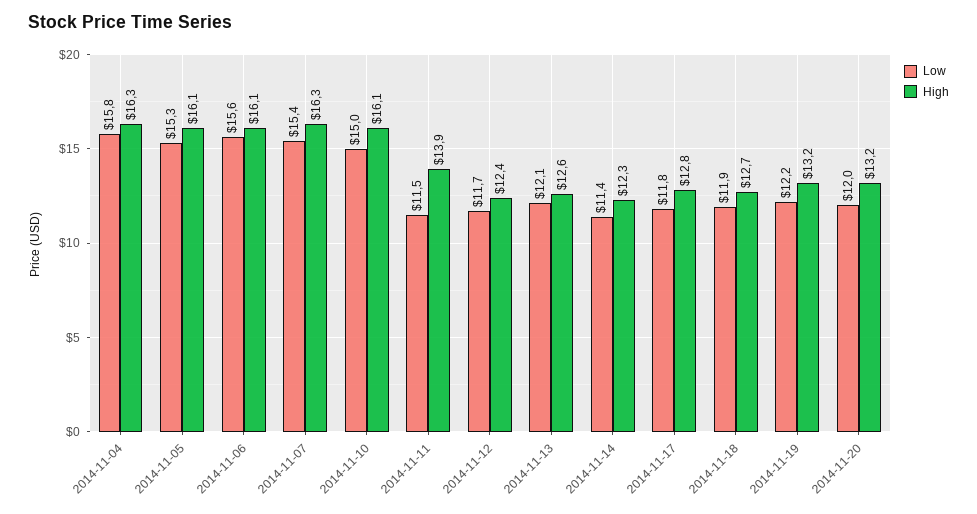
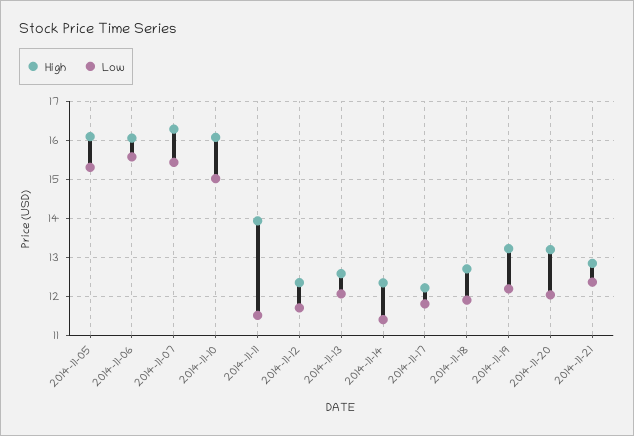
Low, 2014-11-04: 15.8 -> none
High, 2014-11-04: 16.3 -> none
High, 2014-11-17: 12.8 -> 12.2
High, 2014-11-21: none -> 12.8
Low, 2014-11-21: none -> 12.4

